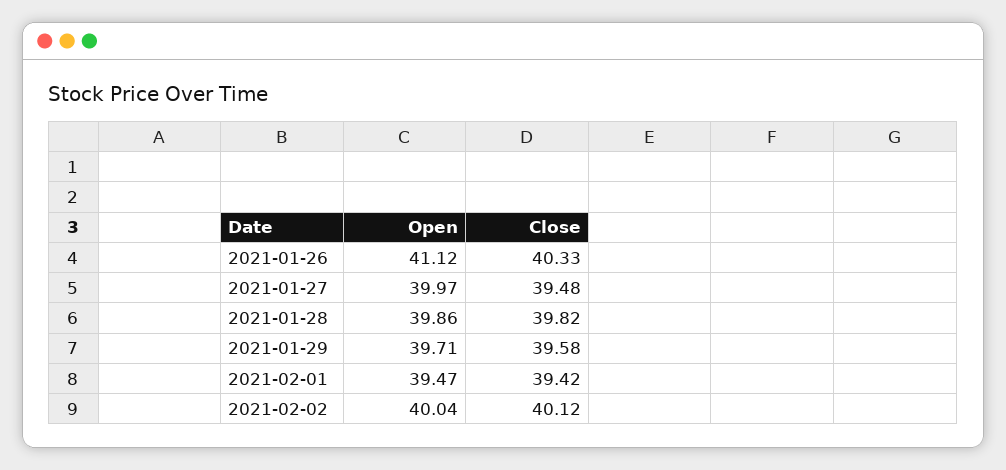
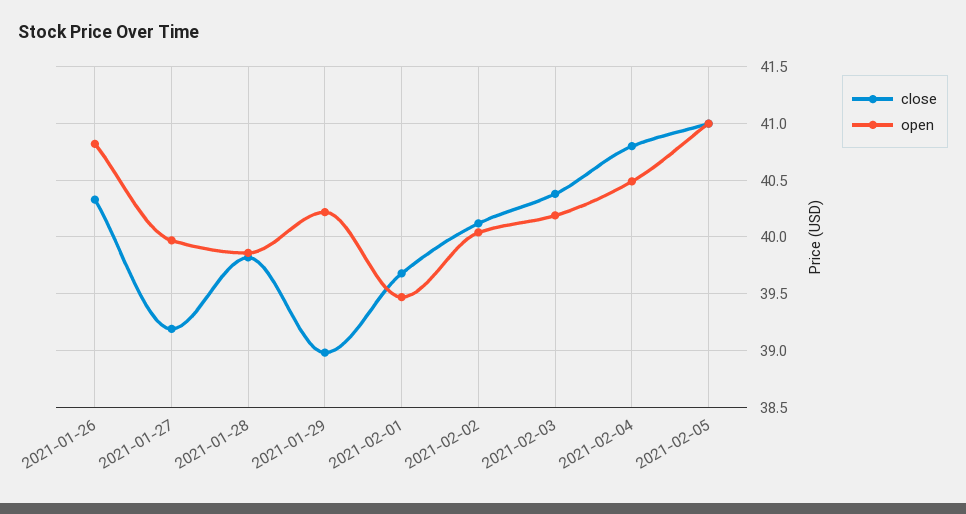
Open, 2021-01-26: 41.12 -> 40.8
Close, 2021-01-27: 39.48 -> 39.2
Open, 2021-01-29: 39.71 -> 40.2
Close, 2021-01-29: 39.58 -> 39
Close, 2021-02-01: 39.42 -> 39.7
Close, 2021-02-03: none -> 40.4
Open, 2021-02-03: none -> 40.2
Close, 2021-02-04: none -> 40.8
Open, 2021-02-04: none -> 40.5
Close, 2021-02-05: none -> 41
Open, 2021-02-05: none -> 41

